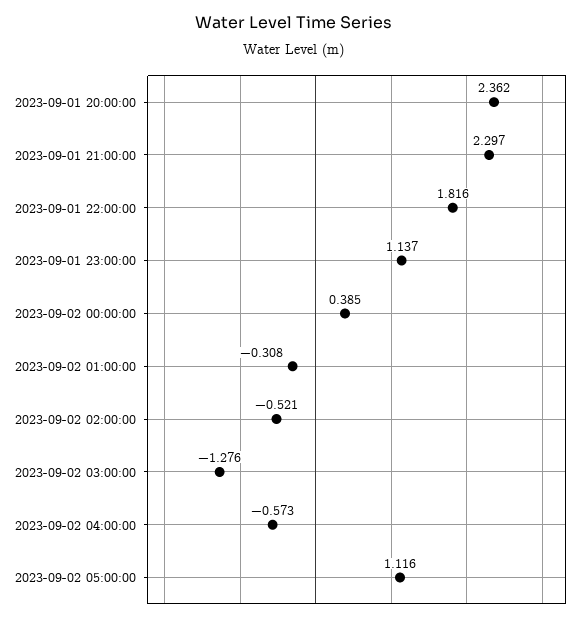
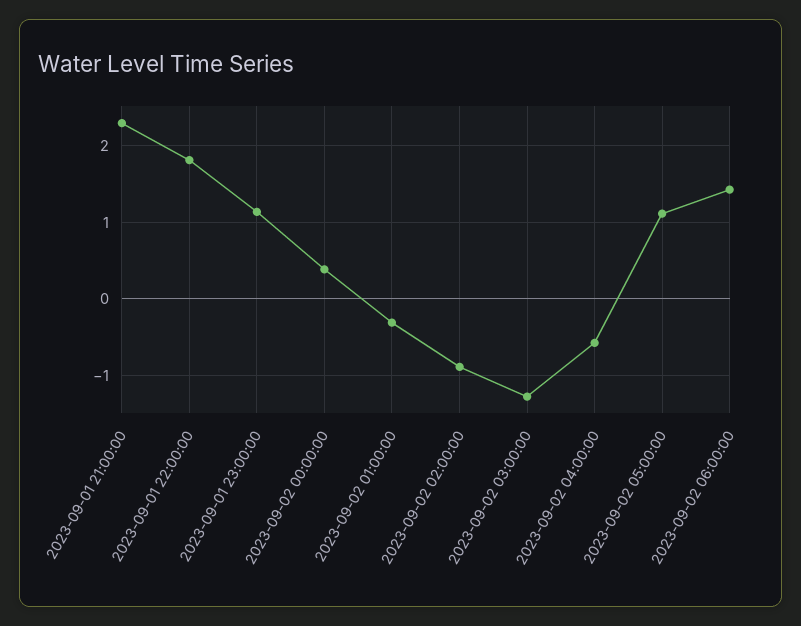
2023-09-01 20:00:00: 2.362 -> none
2023-09-02 02:00:00: -0.521 -> -0.9
2023-09-02 06:00:00: none -> 1.4

